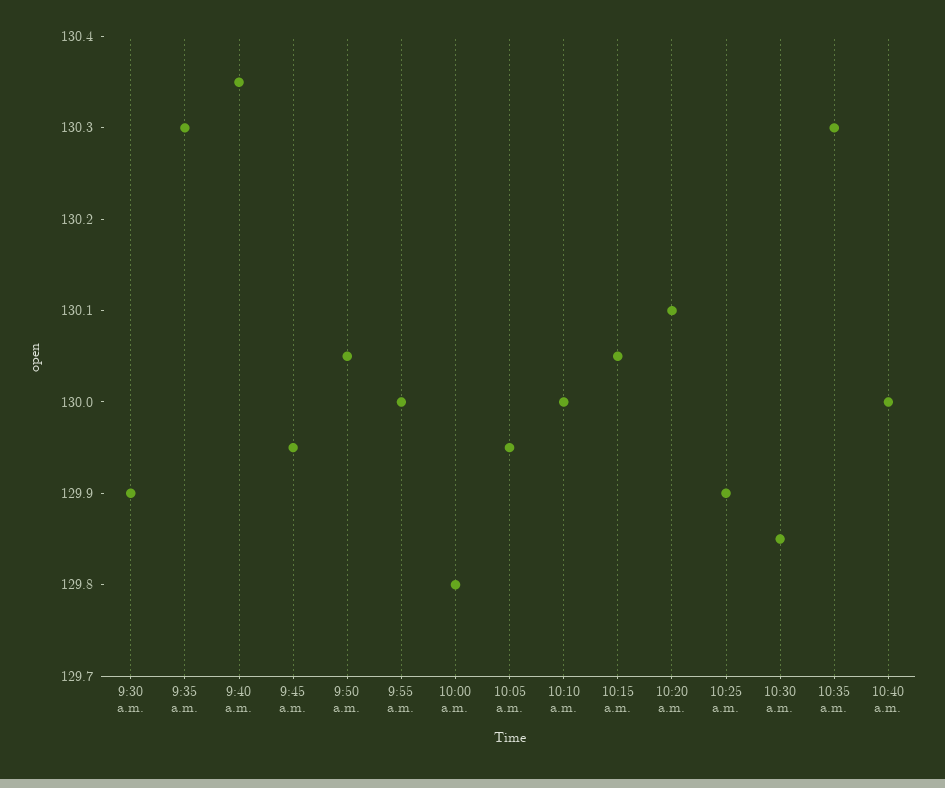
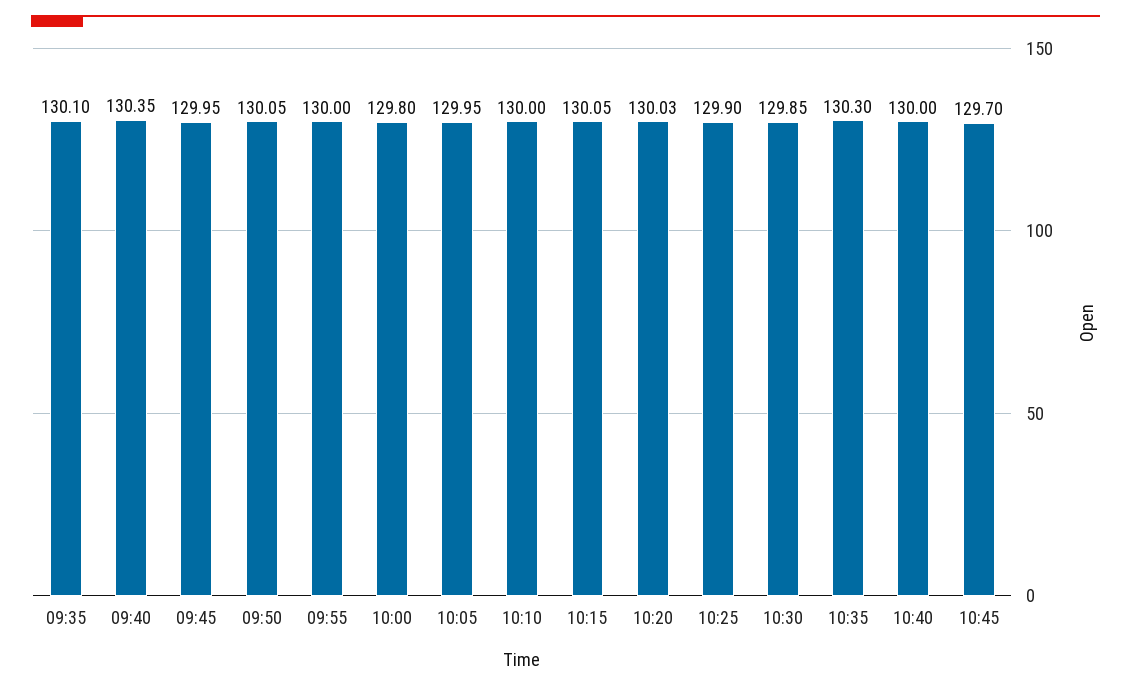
9:30 a.m.: 129.9 -> none
9:35 a.m.: 130.3 -> 130.1
10:20 a.m.: 130.1 -> 130.03
10:45: none -> 129.7

